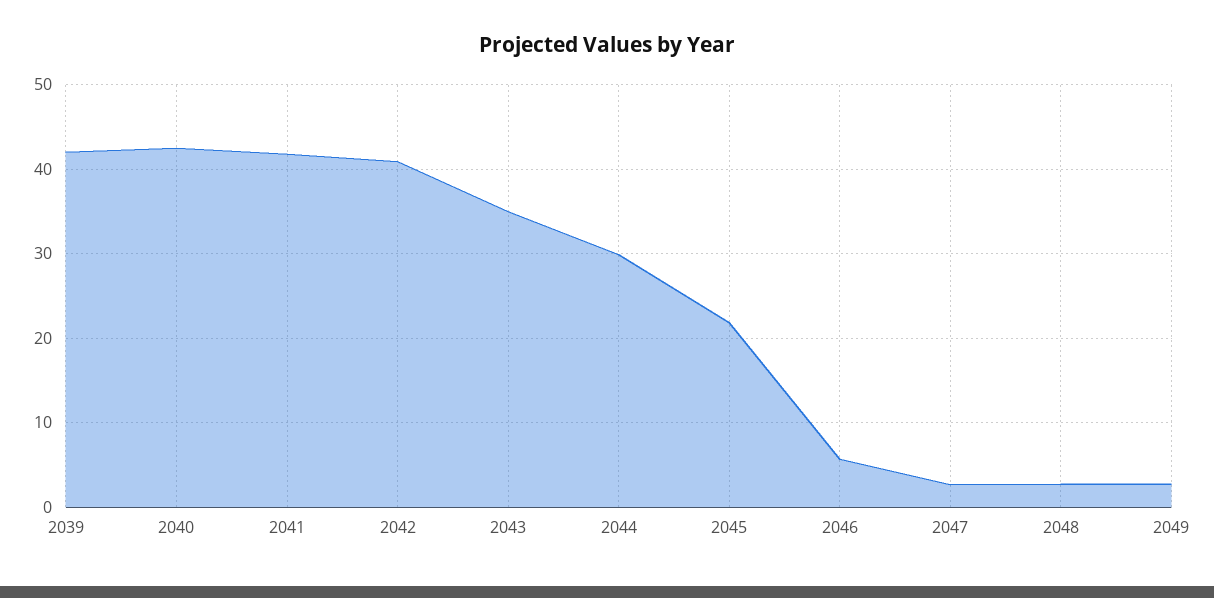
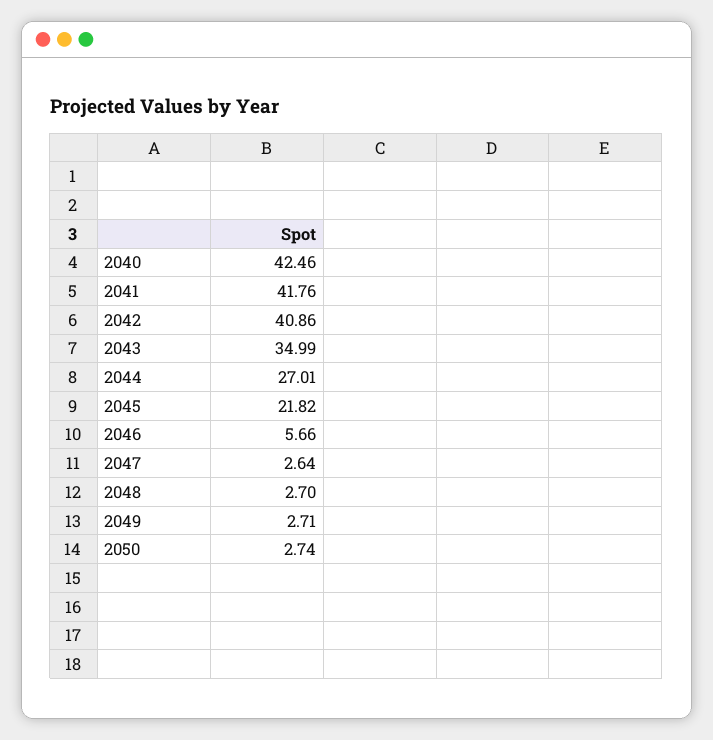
2039: 42 -> none
2044: 30 -> 27.01
2050: none -> 2.74

